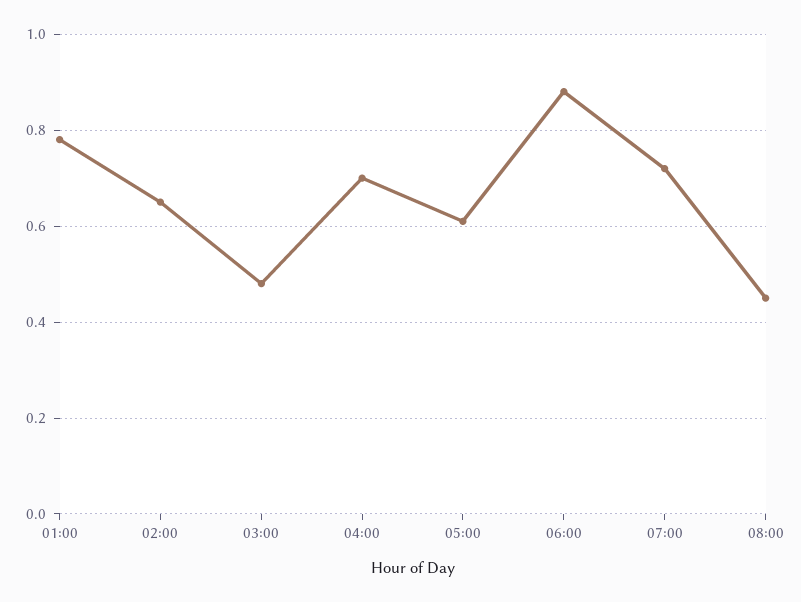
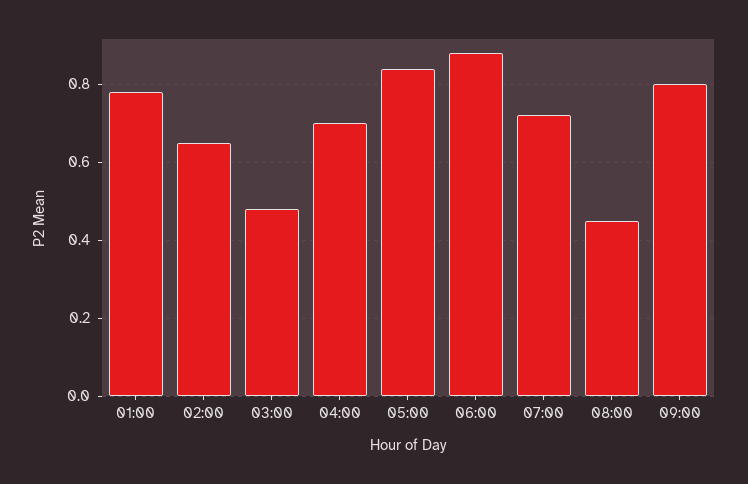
05:00: 0.6 -> 0.85
09:00: none -> 0.8

